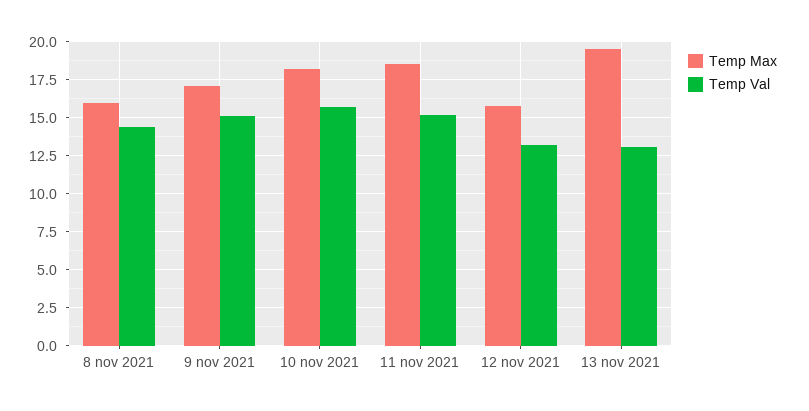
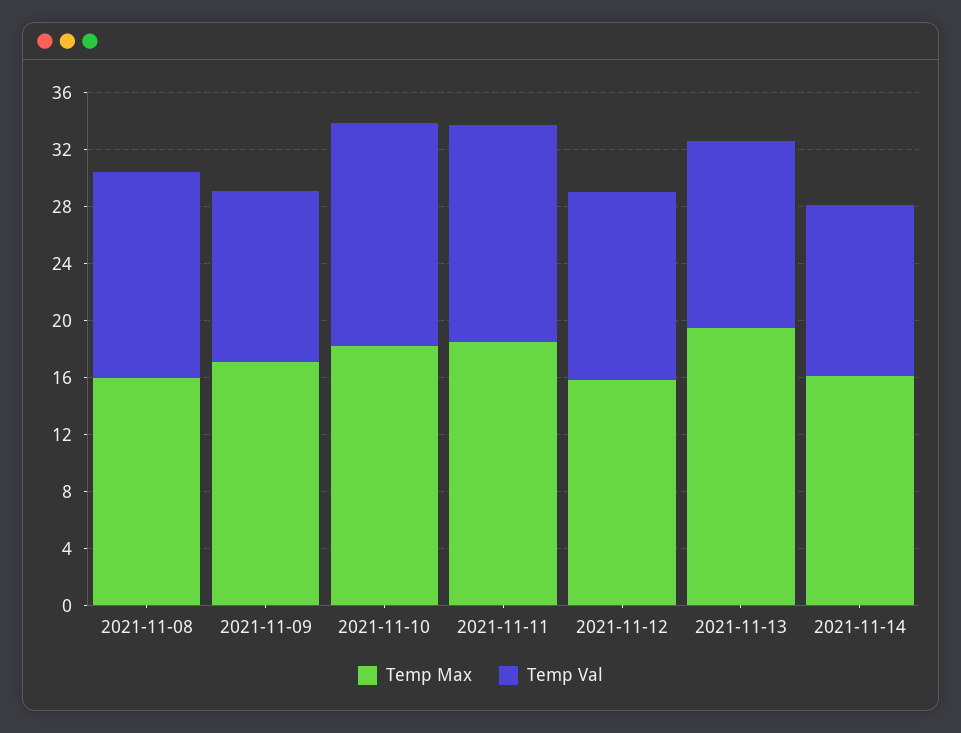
Temp Val, 9 nov 2021: 15 -> 12
Temp Max, 2021-11-14: none -> 16
Temp Val, 2021-11-14: none -> 12

